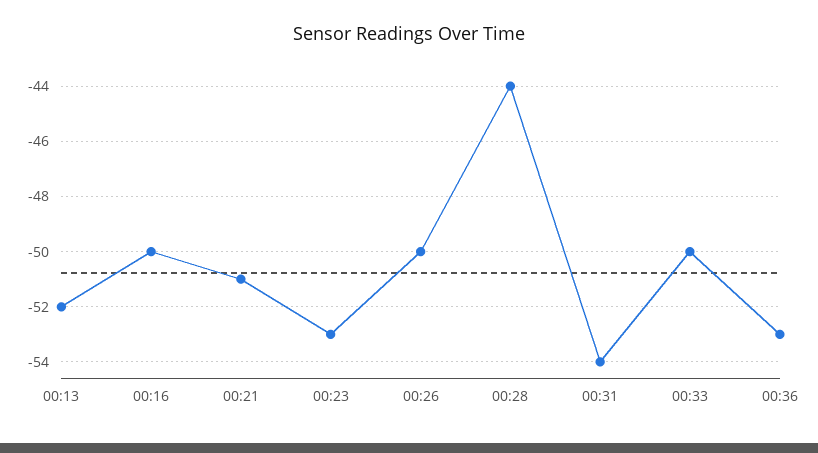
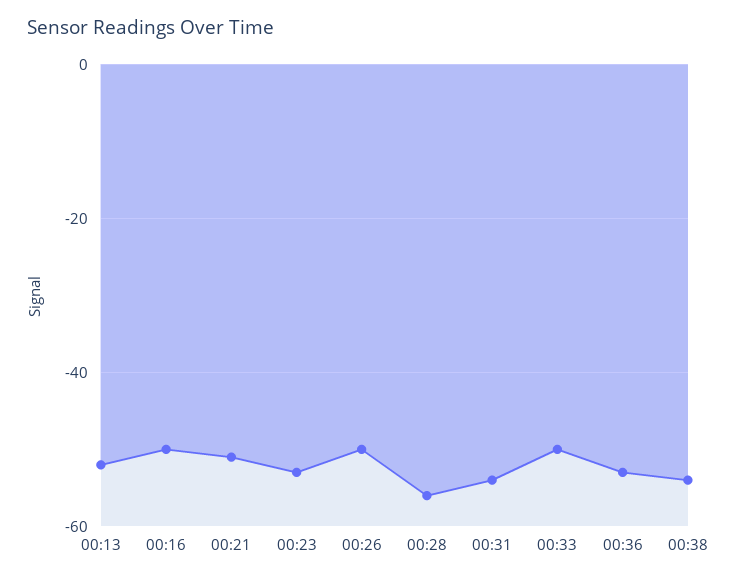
00:28: -44 -> -55
00:38: none -> -55

